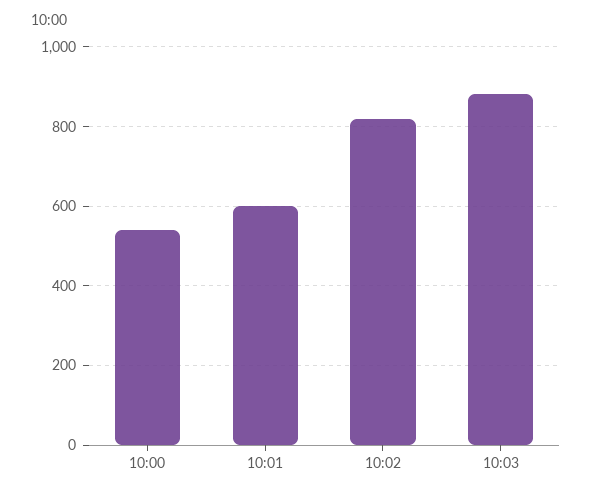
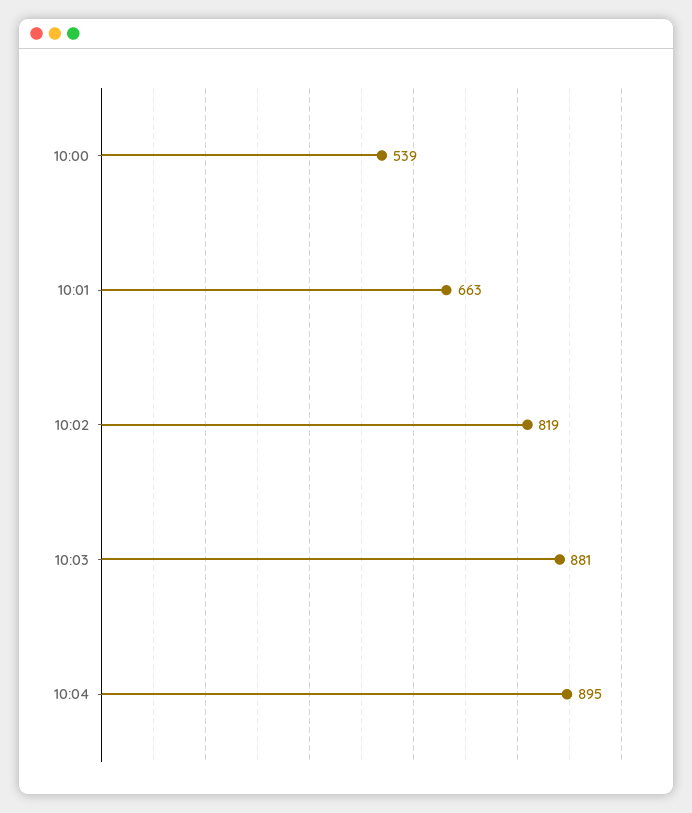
10:01: 600 -> 663
10:04: none -> 895

